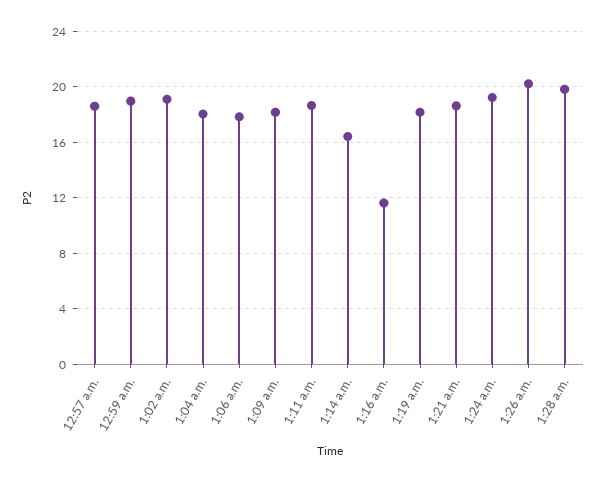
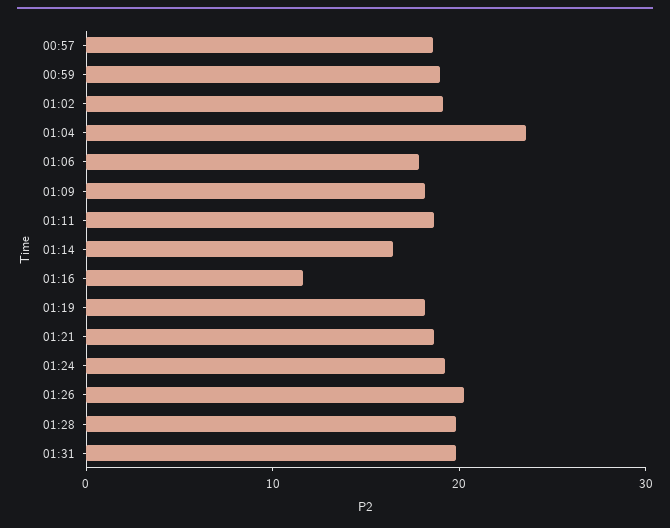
1:04 a.m.: 18 -> 24
01:31: none -> 20

